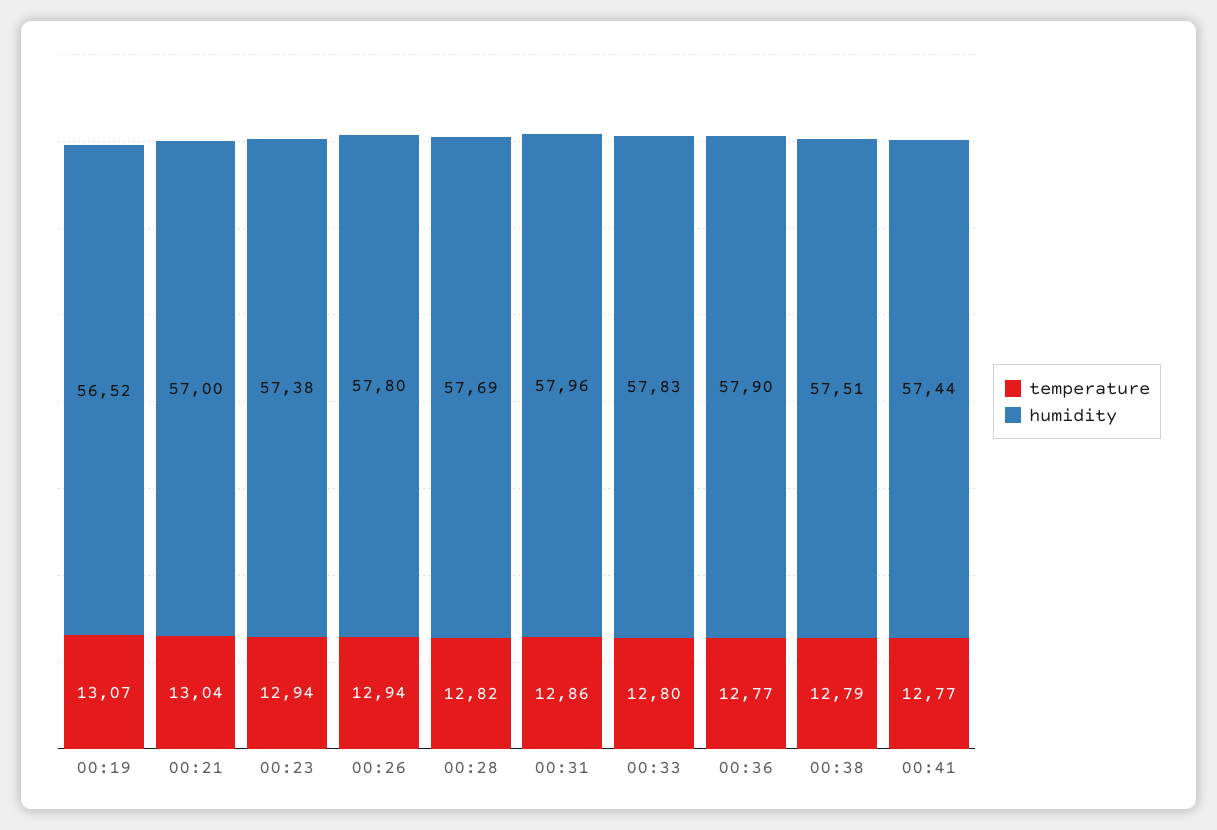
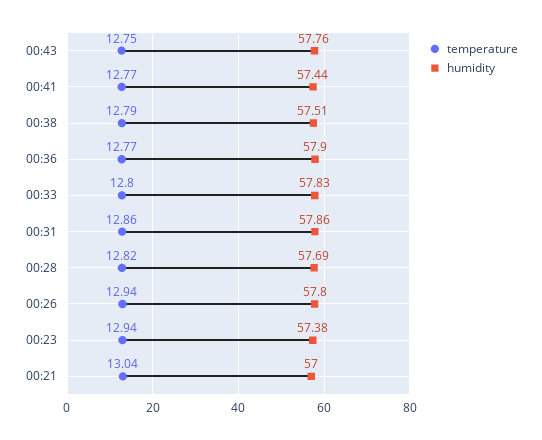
temperature, 00:19: 13.07 -> none
humidity, 00:19: 56.52 -> none
humidity, 00:31: 57.96 -> 57.86
temperature, 00:43: none -> 12.75
humidity, 00:43: none -> 57.76

